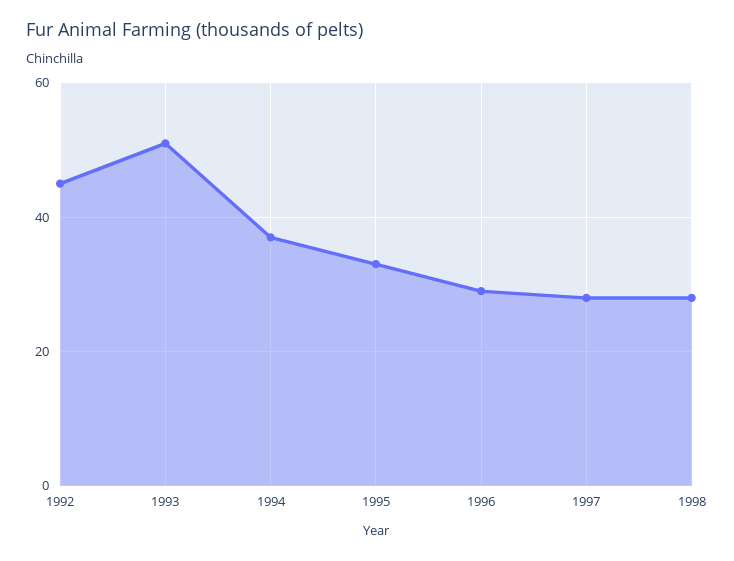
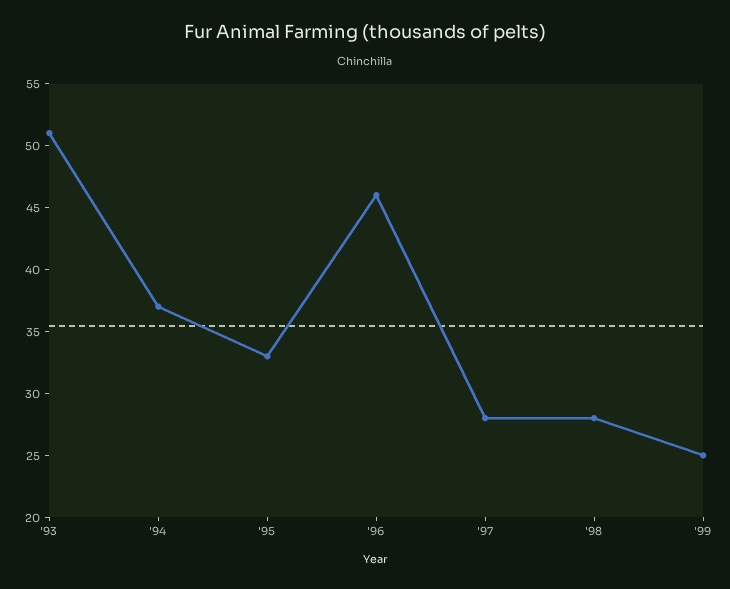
1992: 45 -> none
1996: 30 -> 46
'99: none -> 25

